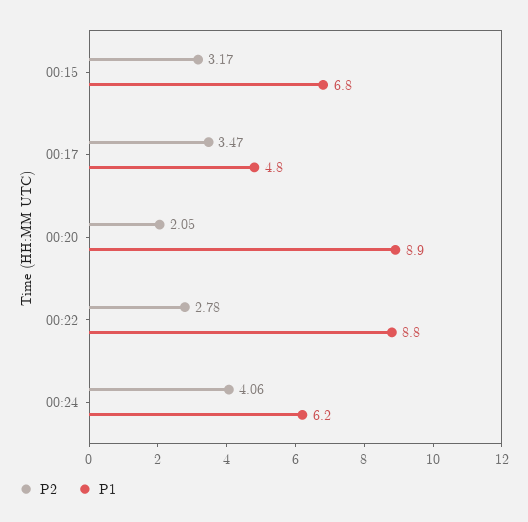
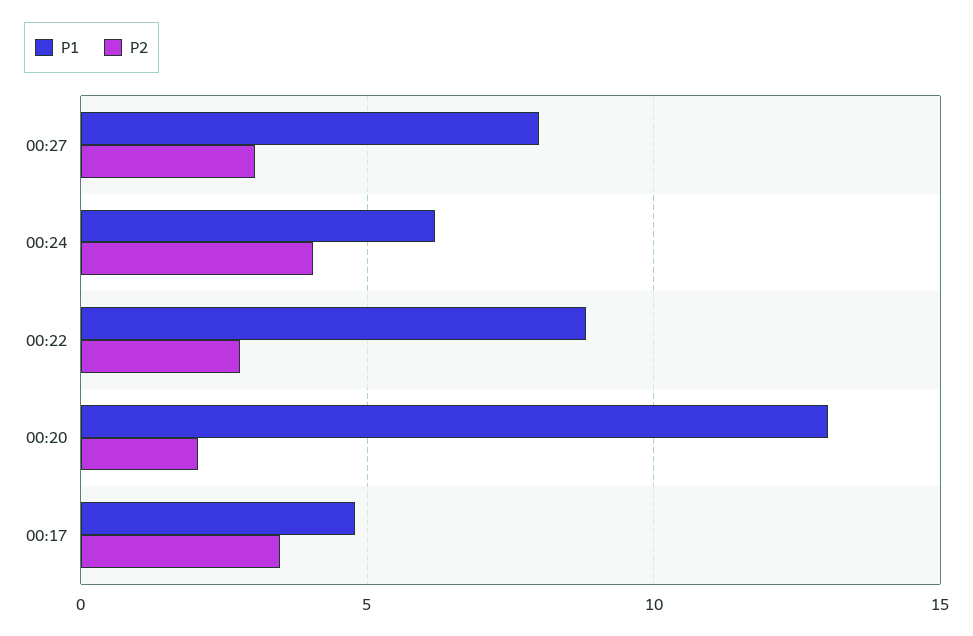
P2, 00:15: 3.17 -> none
P1, 00:15: 6.8 -> none
P1, 00:20: 8.9 -> 13
P1, 00:27: none -> 8
P2, 00:27: none -> 3

